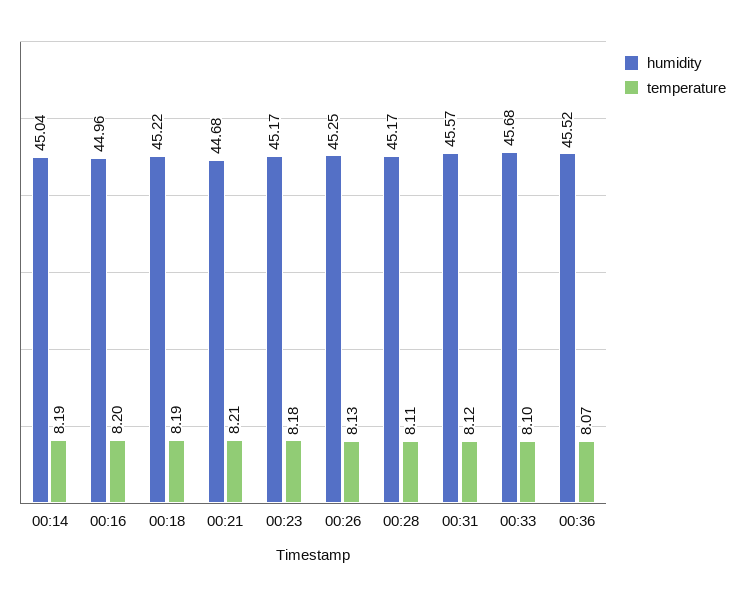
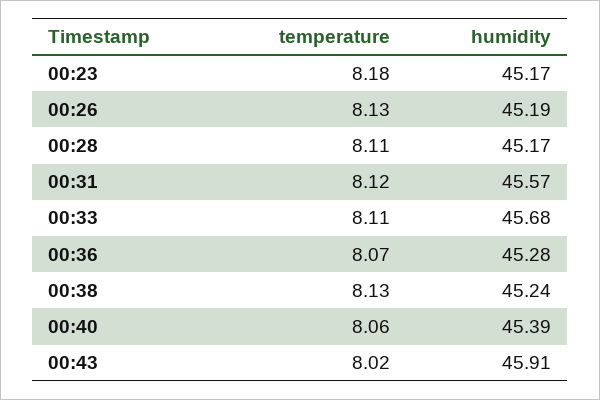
humidity, 00:14: 45.04 -> none
temperature, 00:14: 8.19 -> none
humidity, 00:16: 44.96 -> none
temperature, 00:16: 8.2 -> none
humidity, 00:18: 45.22 -> none
temperature, 00:18: 8.19 -> none
humidity, 00:21: 44.68 -> none
temperature, 00:21: 8.21 -> none
humidity, 00:26: 45.25 -> 45.19
temperature, 00:33: 8.1 -> 8.11
humidity, 00:36: 45.52 -> 45.28
temperature, 00:38: none -> 8.13
humidity, 00:38: none -> 45.24
temperature, 00:40: none -> 8.06
humidity, 00:40: none -> 45.39
temperature, 00:43: none -> 8.02
humidity, 00:43: none -> 45.91

